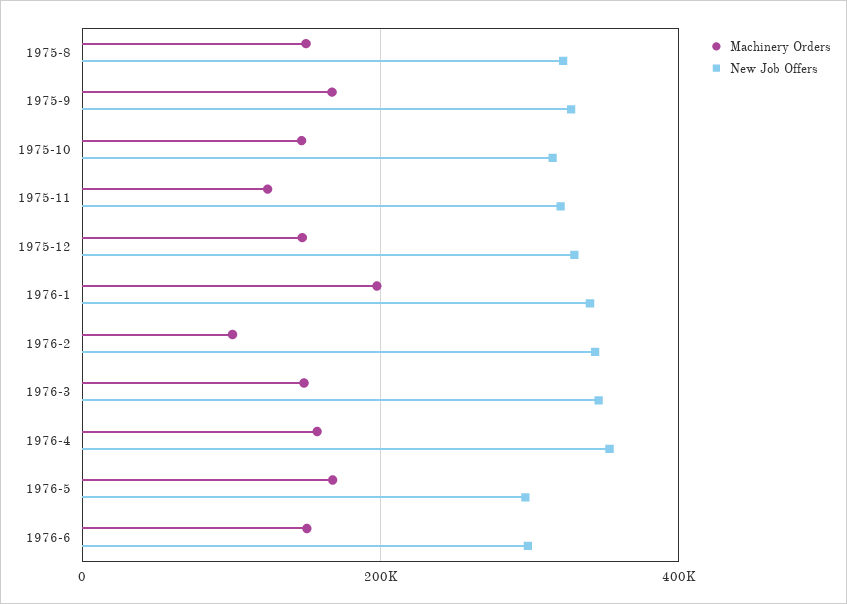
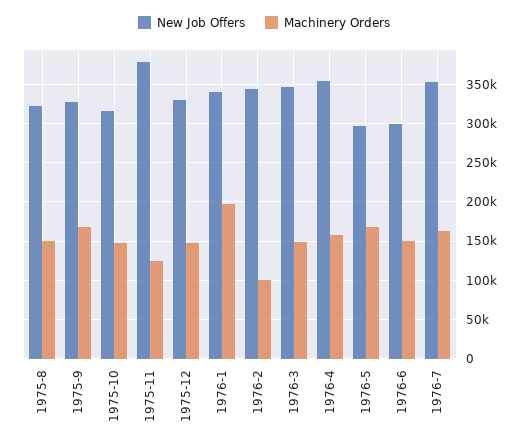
New Job Offers, 1975-11: 320000 -> 380000
New Job Offers, 1976-7: none -> 350000
Machinery Orders, 1976-7: none -> 160000

